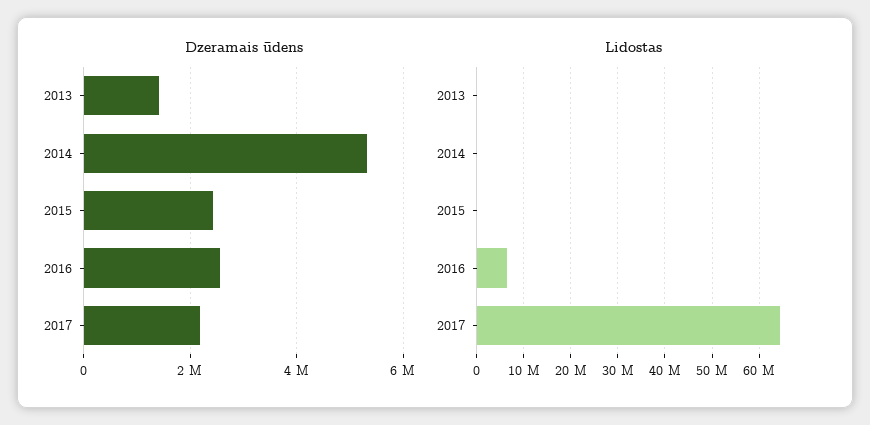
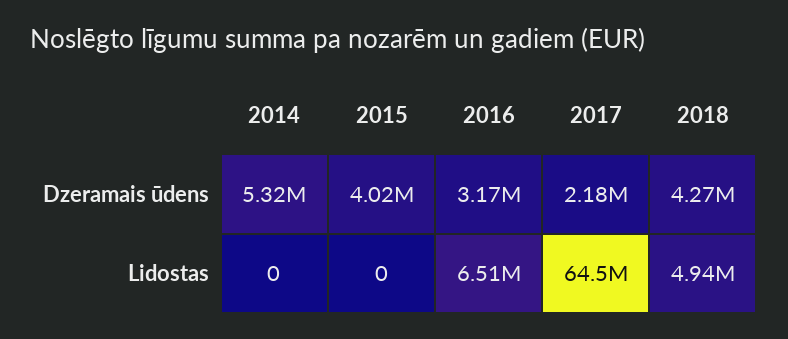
Dzeramais ūdens, 2013: 1400000 -> none
Dzeramais ūdens, 2015: 2400000 -> 4020000
Dzeramais ūdens, 2016: 2600000 -> 3170000
Lidostas, 2013: 0 -> none
Dzeramais ūdens, 2018: none -> 4270000
Lidostas, 2018: none -> 4940000

